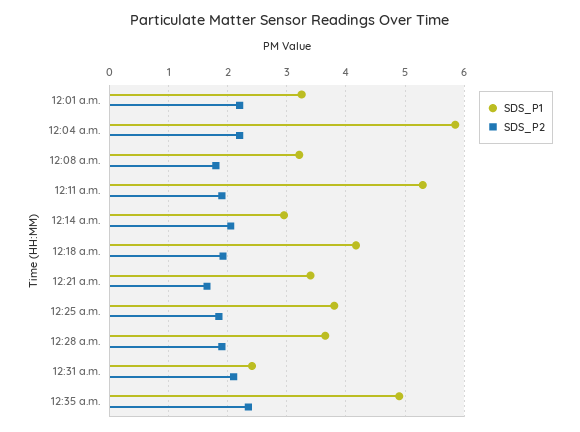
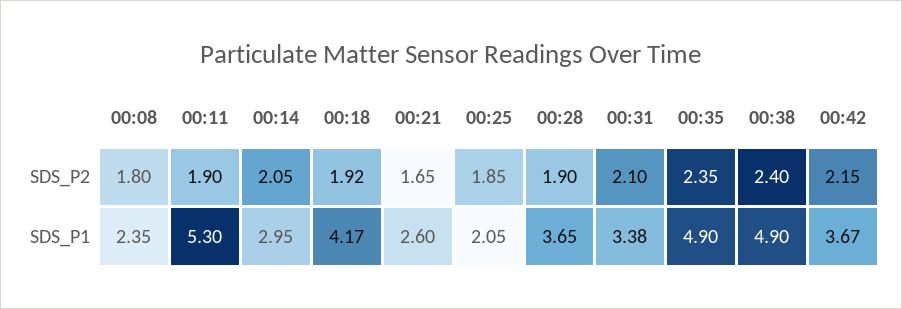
SDS_P1, 12:01 a.m.: 3.2 -> none
SDS_P2, 12:01 a.m.: 2.2 -> none
SDS_P1, 12:04 a.m.: 5.8 -> none
SDS_P2, 12:04 a.m.: 2.2 -> none
SDS_P1, 12:08 a.m.: 3.2 -> 2.35
SDS_P1, 12:21 a.m.: 3.4 -> 2.6
SDS_P1, 12:25 a.m.: 3.8 -> 2.05
SDS_P1, 12:31 a.m.: 2.4 -> 3.38
SDS_P2, 00:38: none -> 2.4
SDS_P2, 00:42: none -> 2.15
SDS_P1, 00:38: none -> 4.9
SDS_P1, 00:42: none -> 3.67

